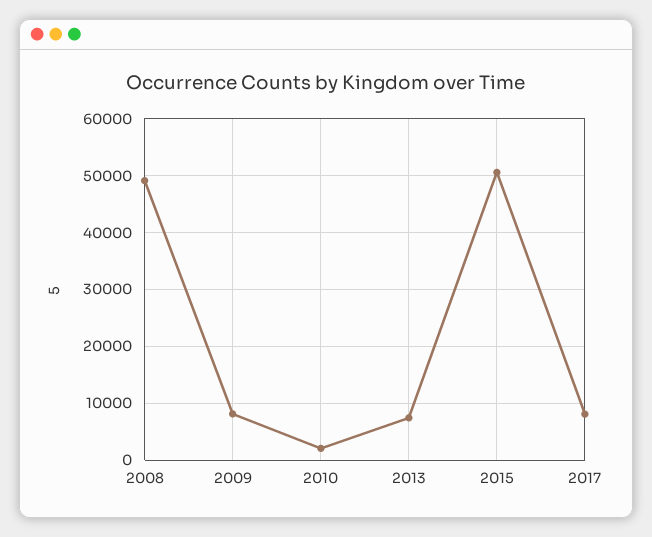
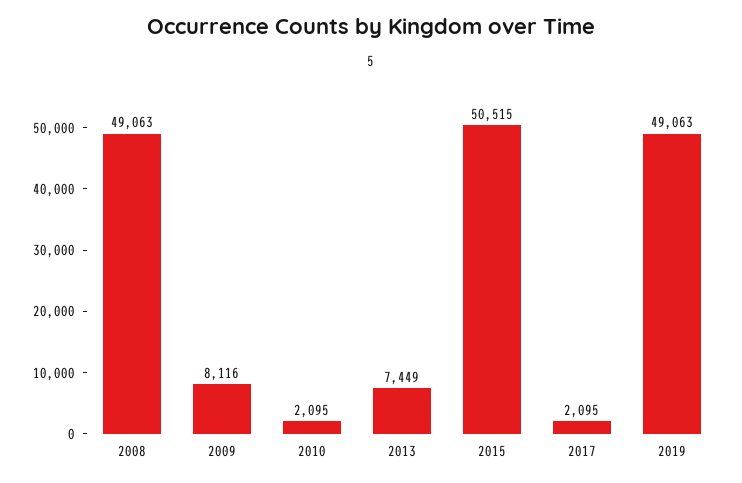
2017: 8000 -> 2095
2019: none -> 49063

